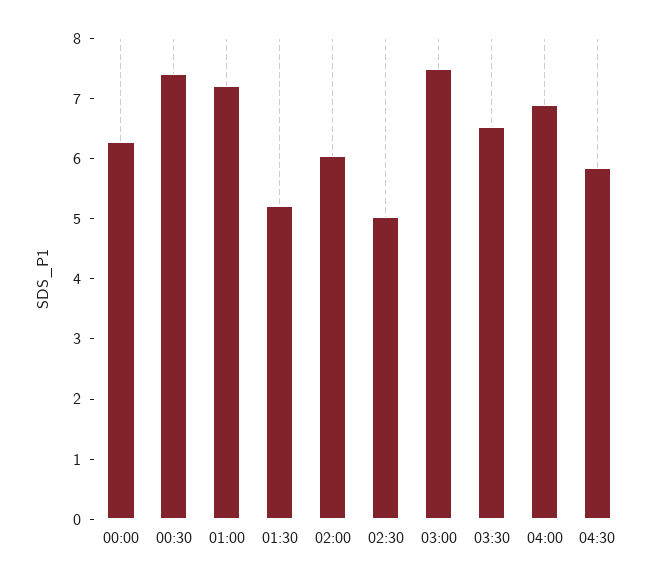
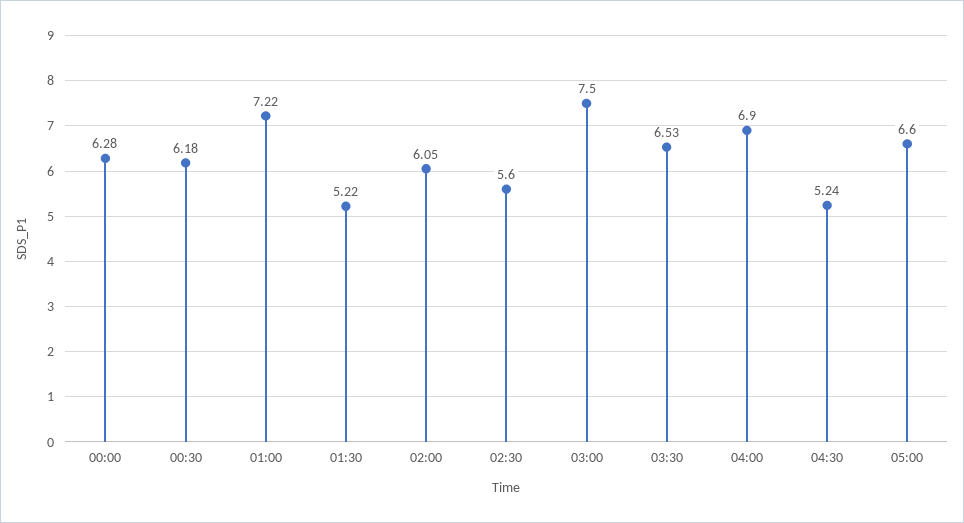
00:30: 7.4 -> 6.18
02:30: 5 -> 5.6
04:30: 5.8 -> 5.24
05:00: none -> 6.6

